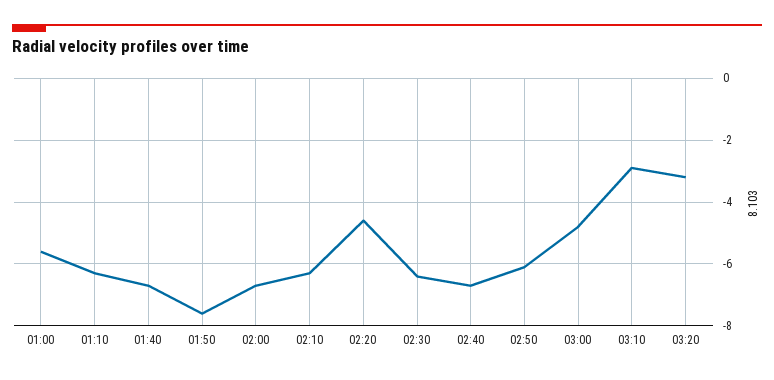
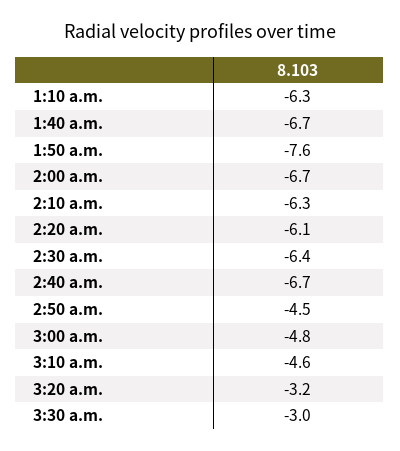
01:00: -5.5 -> none
02:20: -4.5 -> -6.1
02:50: -6 -> -4.5
03:10: -3 -> -4.6
3:30 a.m.: none -> -3

